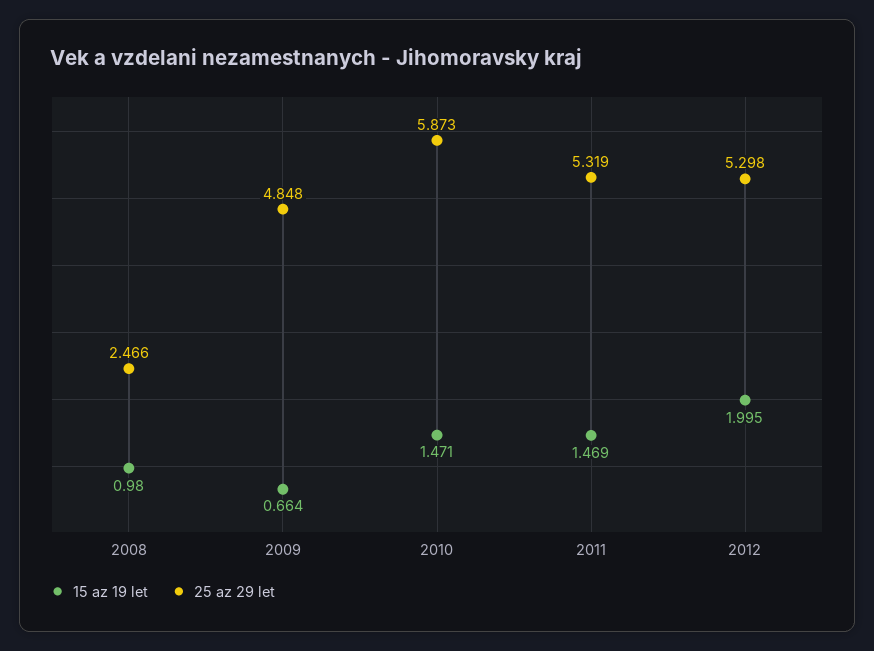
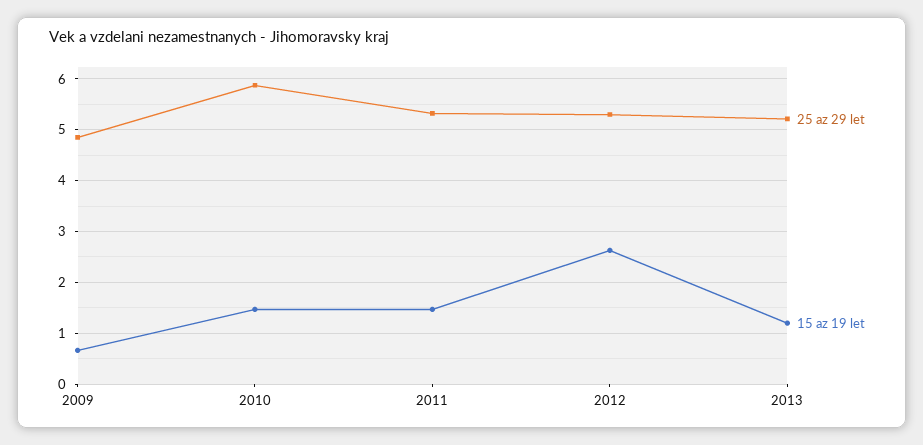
15 az 19 let, 2008: 0.98 -> none
25 az 29 let, 2008: 2.466 -> none
15 az 19 let, 2012: 1.995 -> 2.6
25 az 29 let, 2013: none -> 5.2
15 az 19 let, 2013: none -> 1.2

